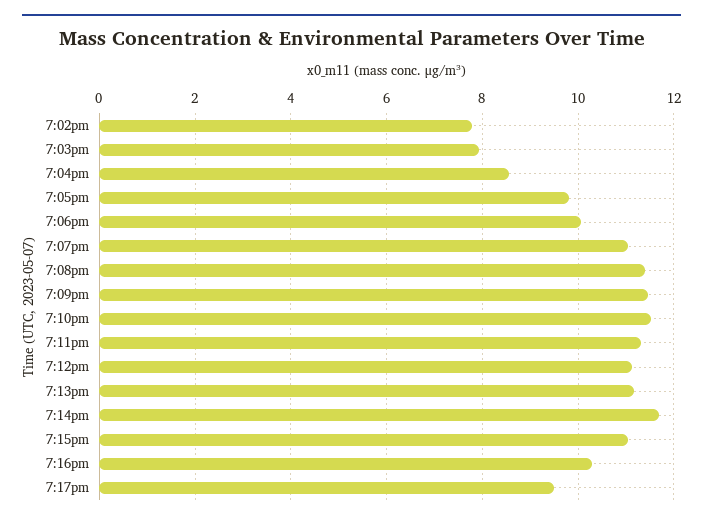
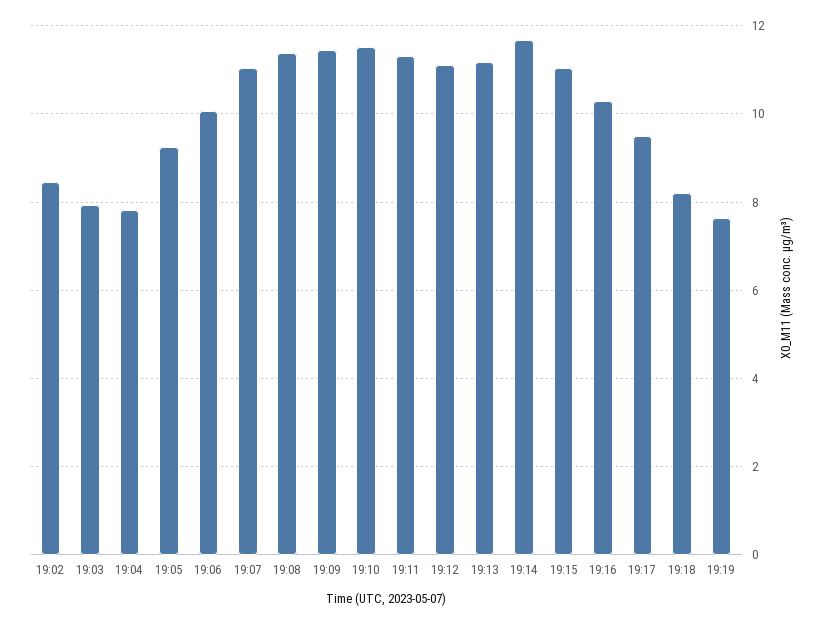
7:02pm: 7.8 -> 8.4
7:04pm: 8.6 -> 7.8
7:05pm: 9.8 -> 9.2
19:18: none -> 8.2
19:19: none -> 7.6

